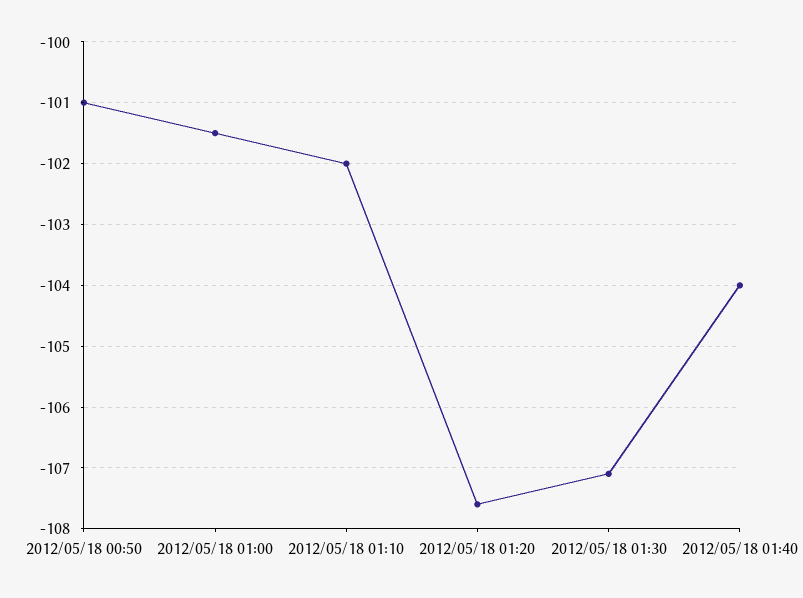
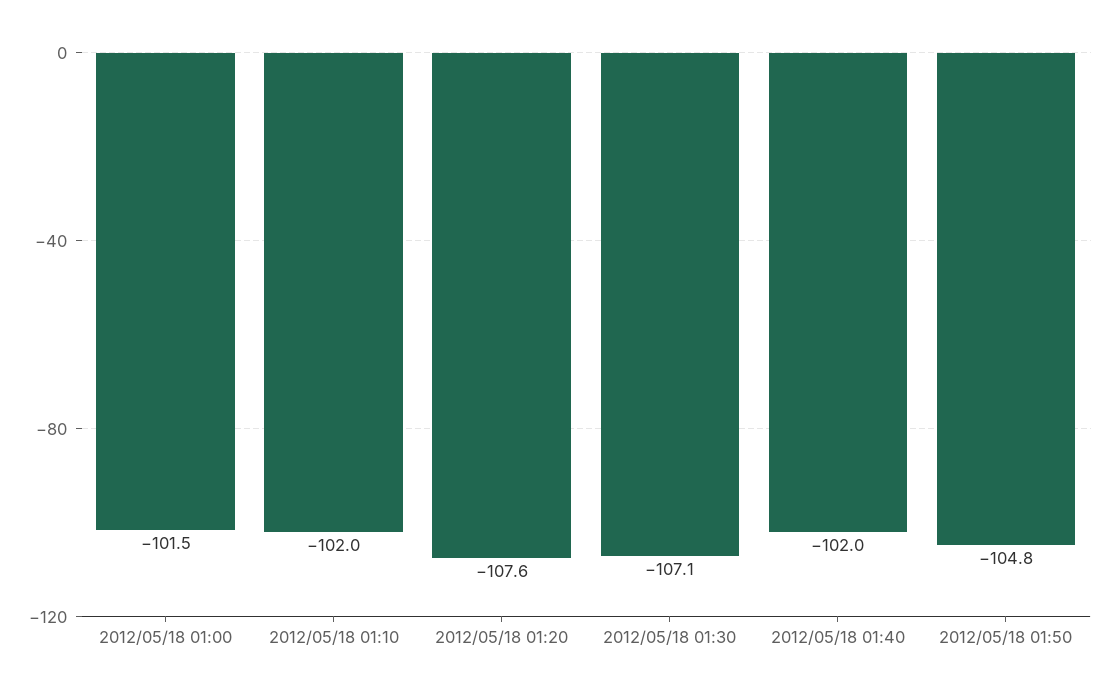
2012/05/18 00:50: -101 -> none
2012/05/18 01:40: -104 -> -102
2012/05/18 01:50: none -> -104.8

